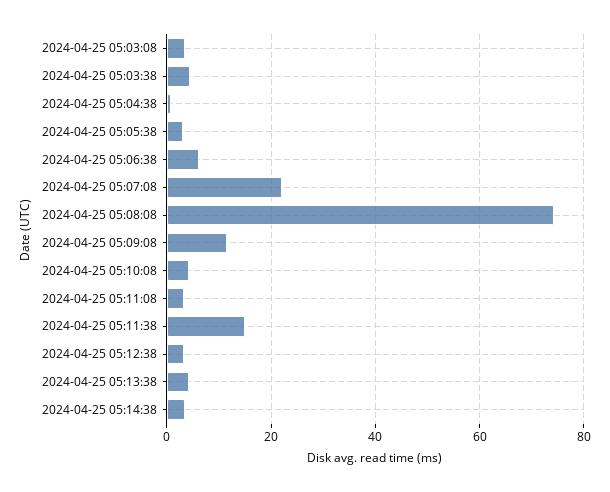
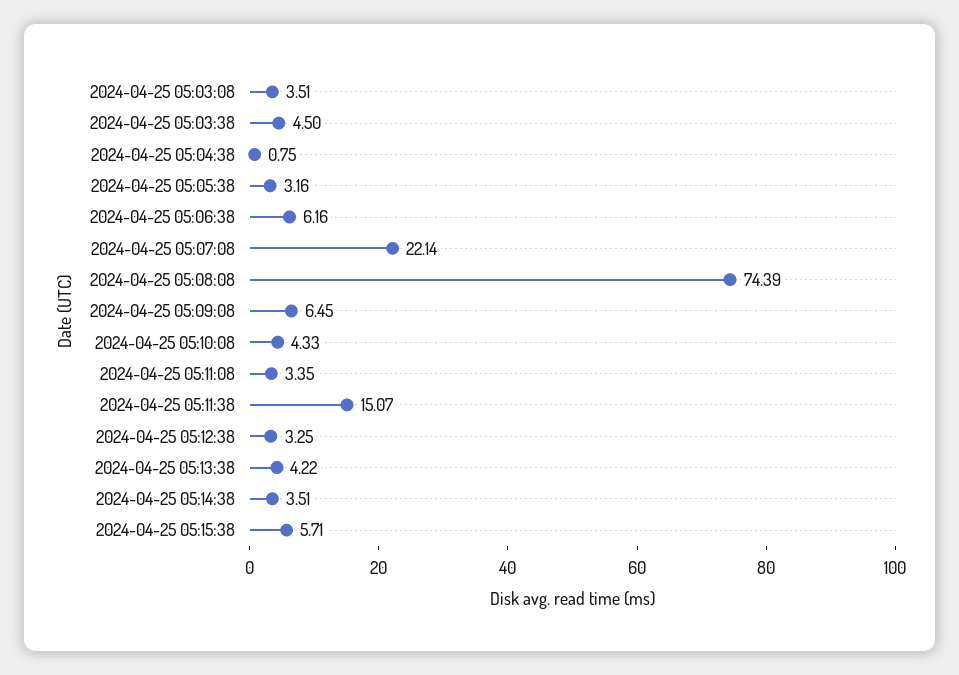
2024-04-25 05:09:08: 12 -> 6.45
2024-04-25 05:15:38: none -> 5.71

